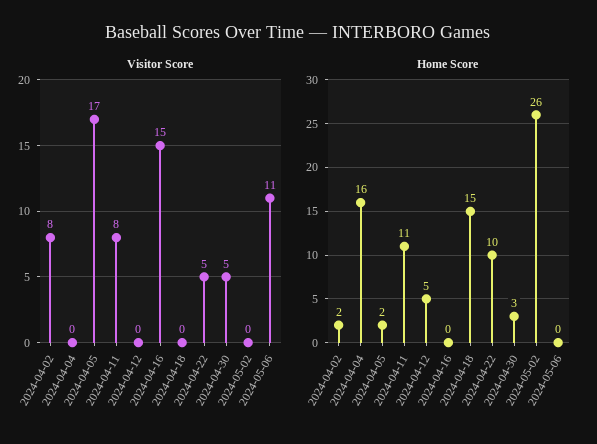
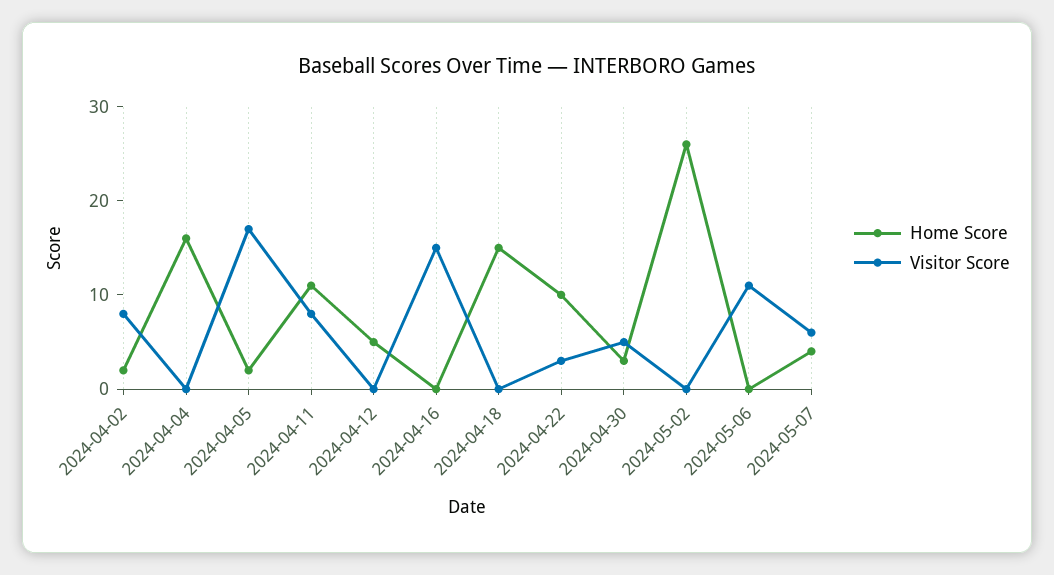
Visitor Score, 2024-04-22: 5 -> 3
Home Score, 2024-05-07: none -> 4
Visitor Score, 2024-05-07: none -> 6

